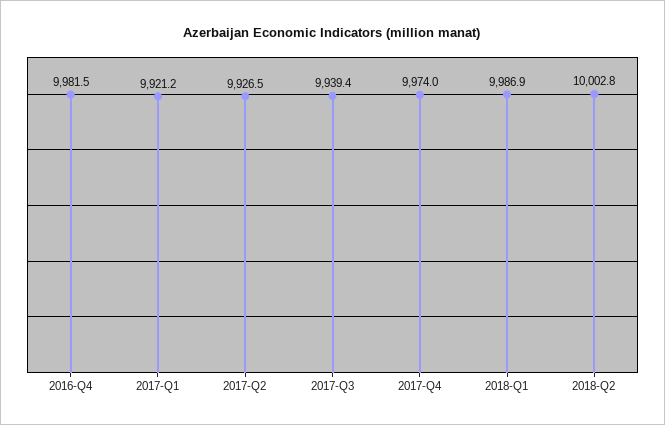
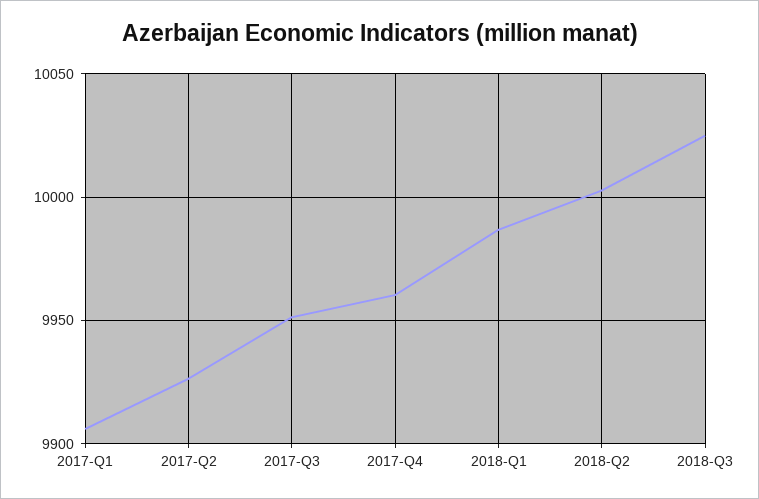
2016-Q4: 9981.5 -> none
2017-Q1: 9921.2 -> 9905
2017-Q3: 9939.4 -> 9950
2017-Q4: 9974 -> 9960
2018-Q3: none -> 10025

